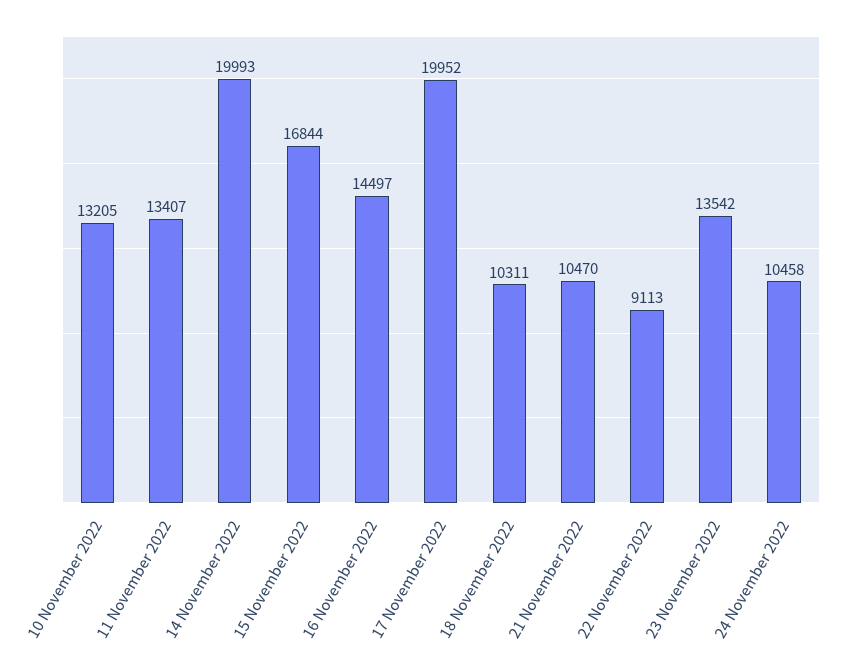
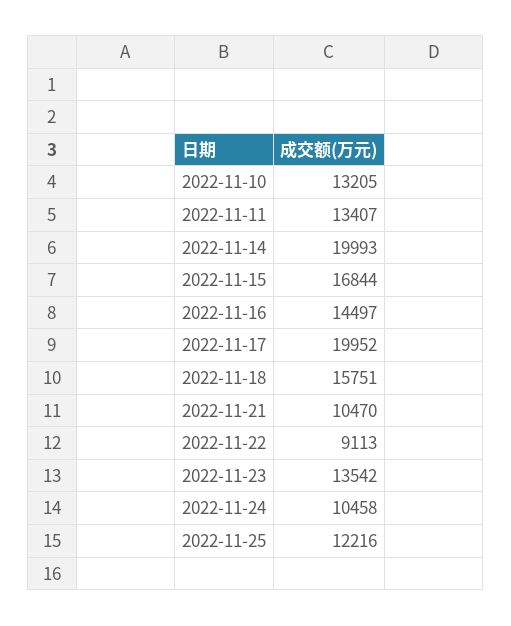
18 November 2022: 10311 -> 15751
2022-11-25: none -> 12216

